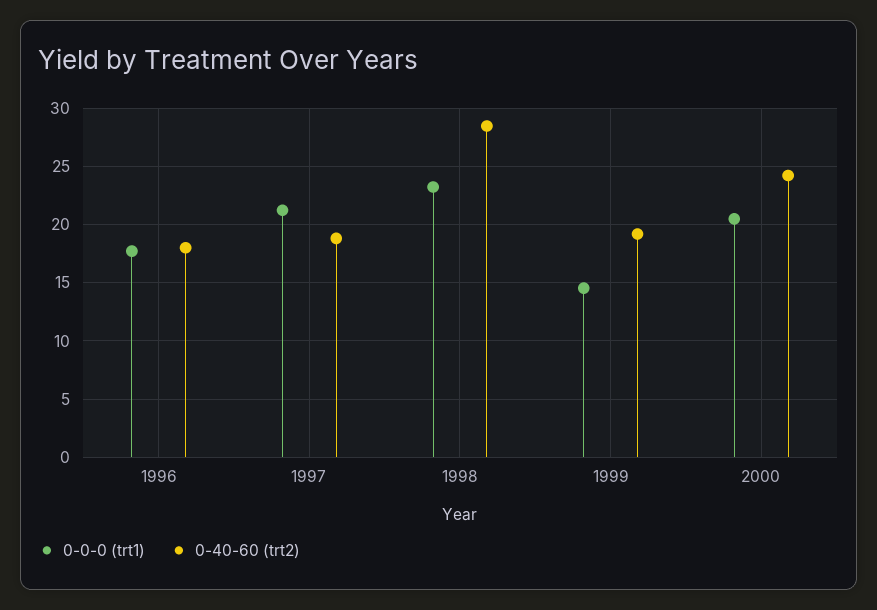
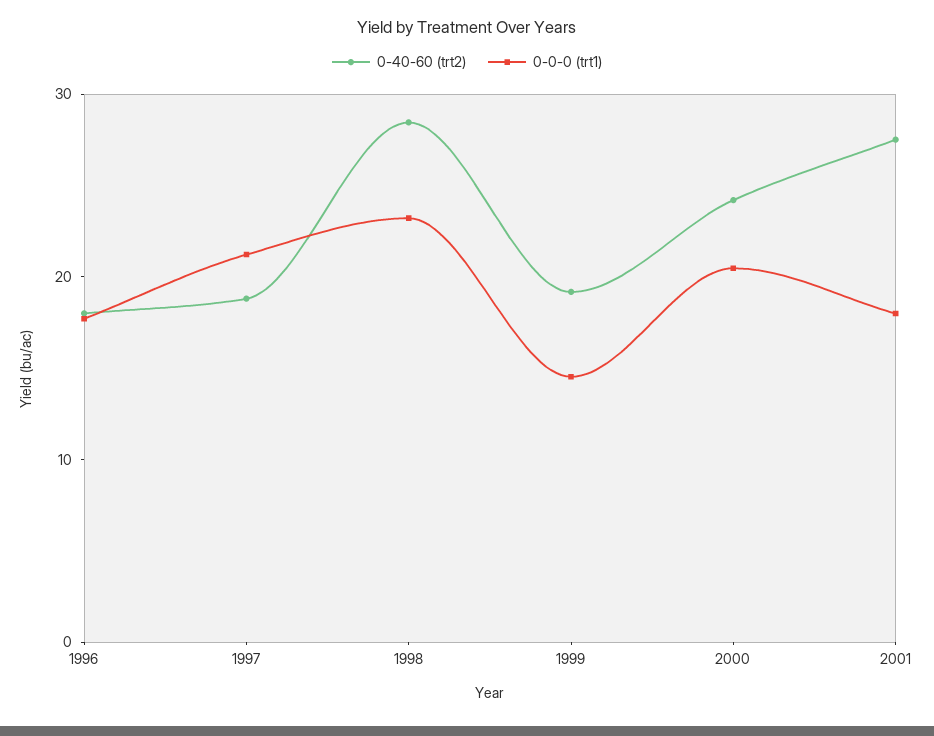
0-40-60 (trt2), 2001: none -> 28
0-0-0 (trt1), 2001: none -> 18

